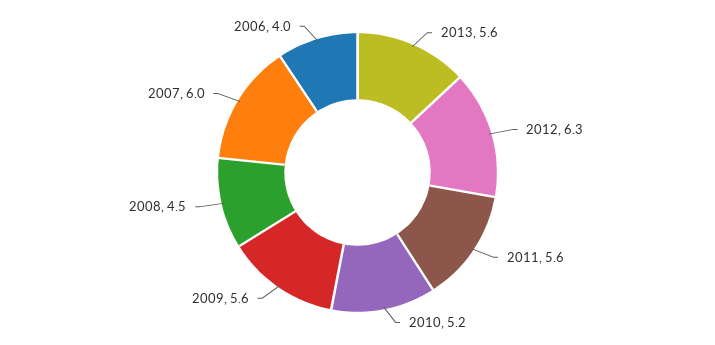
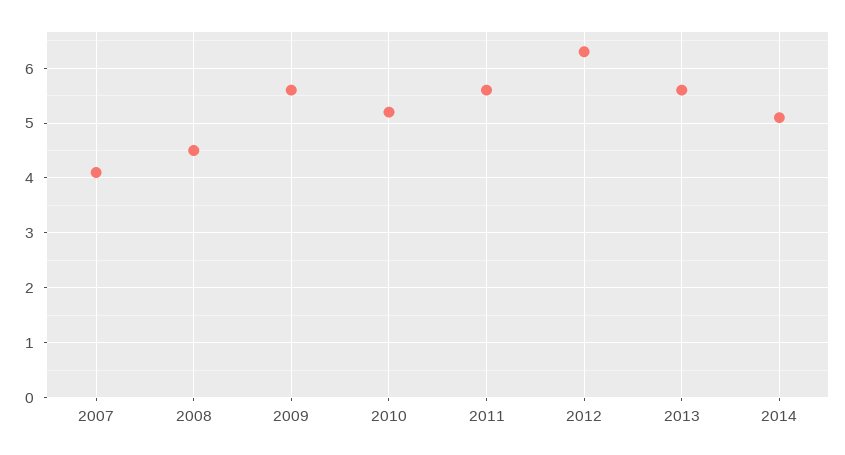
2007: 6 -> 4
2006: 4 -> none
2014: none -> 5

